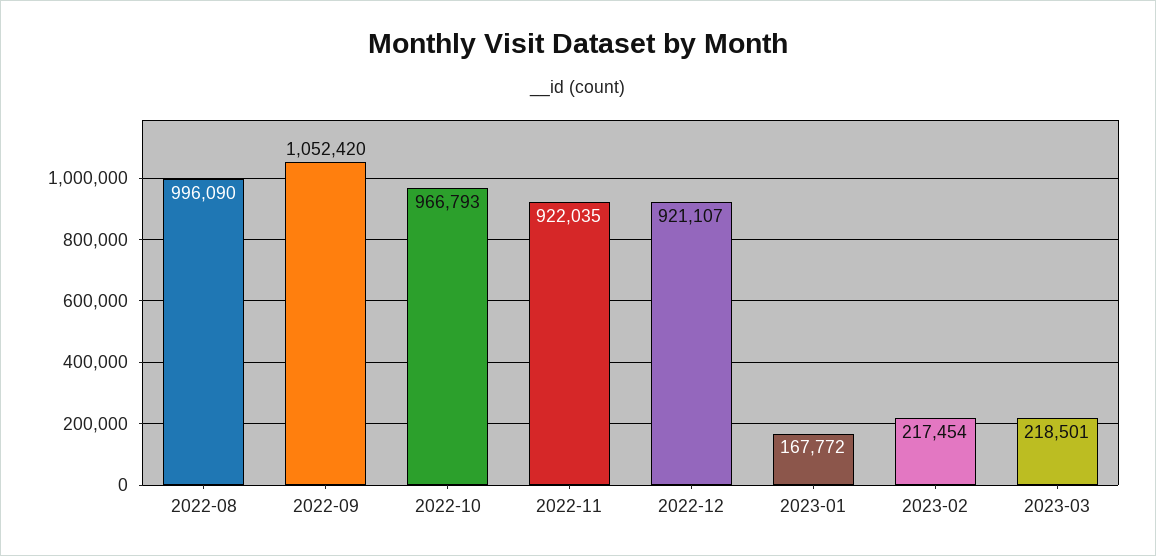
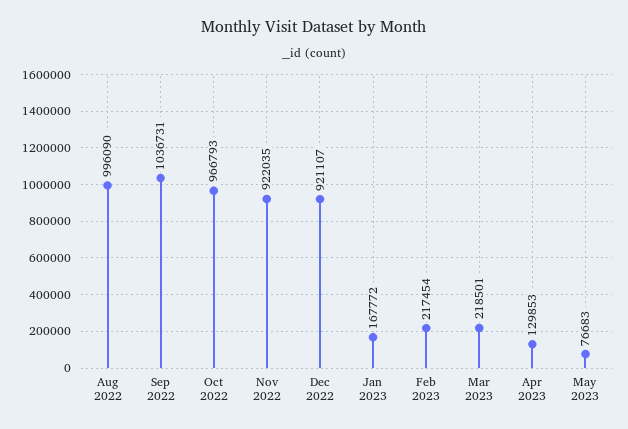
2022-09: 1052420 -> 1036731
Apr 2023: none -> 129853
May 2023: none -> 76683

